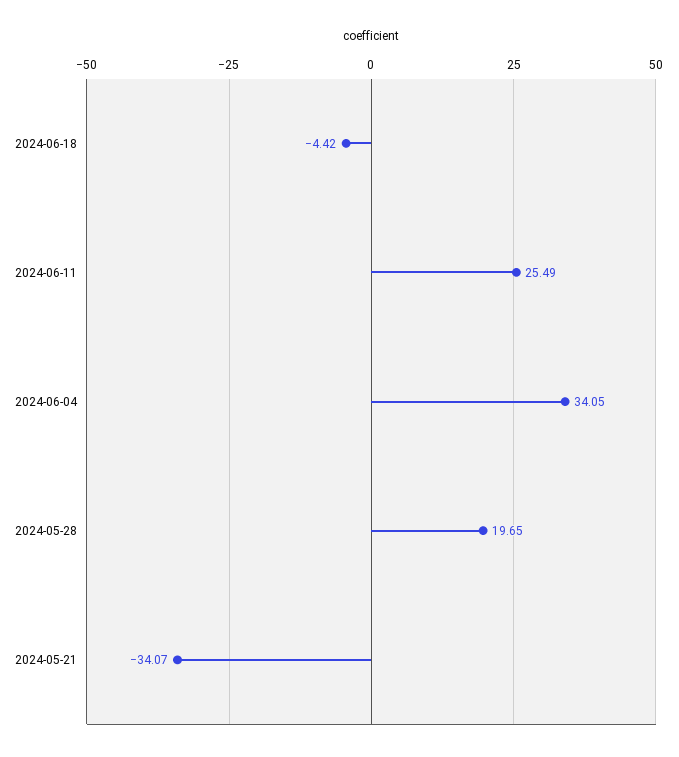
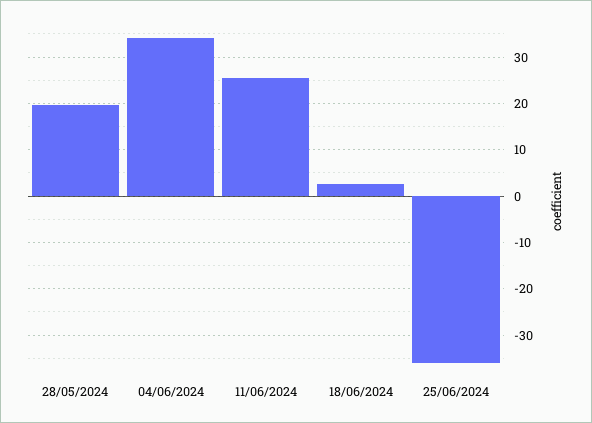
2024-06-18: -4.42 -> 2
2024-05-21: -34.07 -> none
25/06/2024: none -> -36

